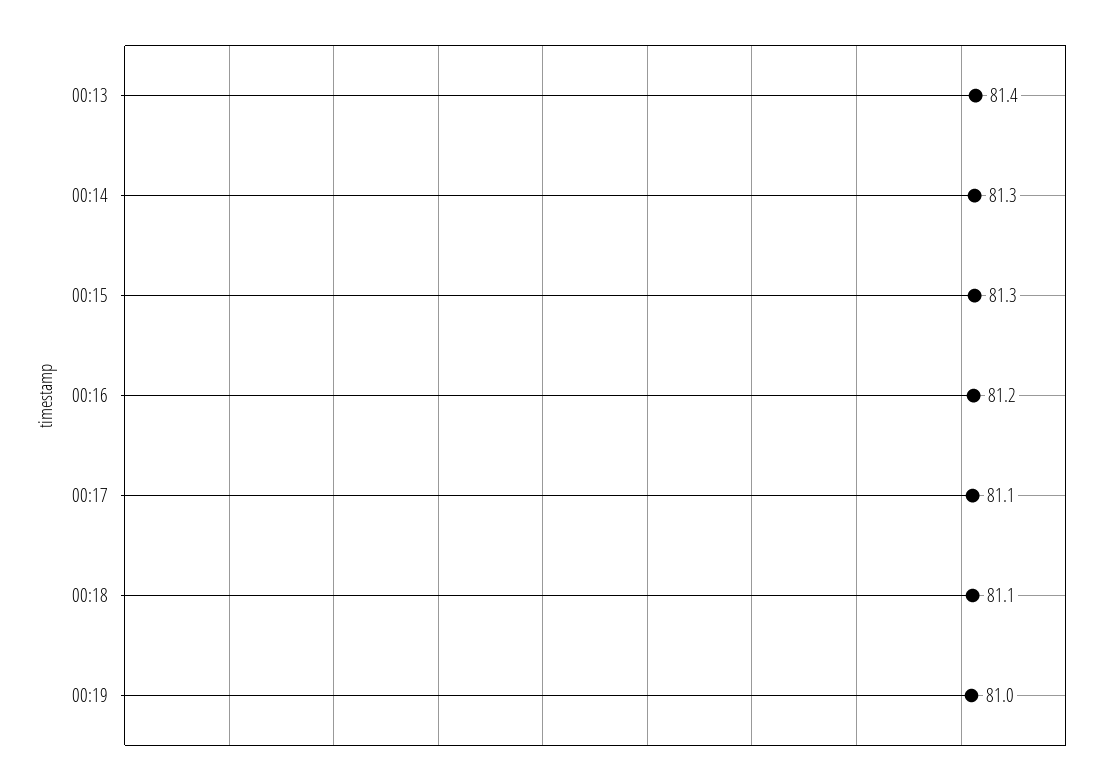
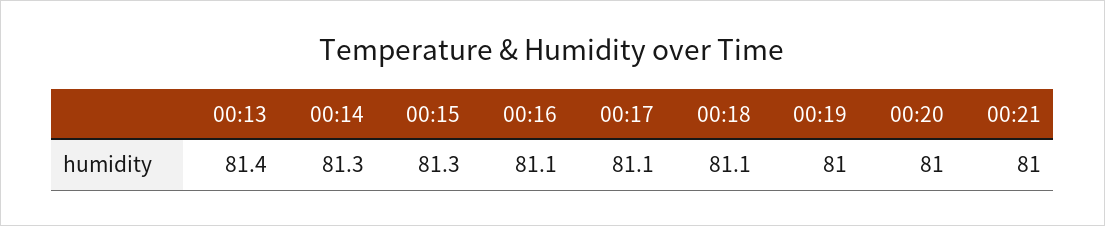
00:16: 81.2 -> 81.1
00:20: none -> 81
00:21: none -> 81

